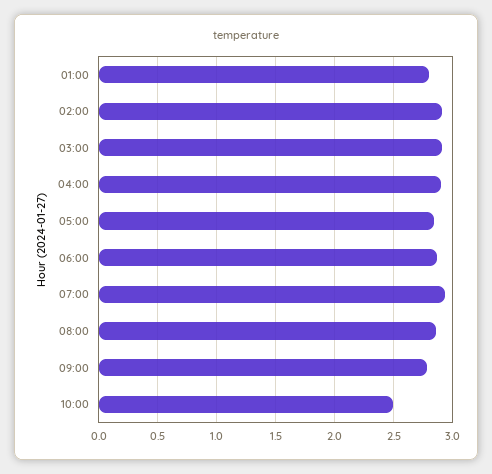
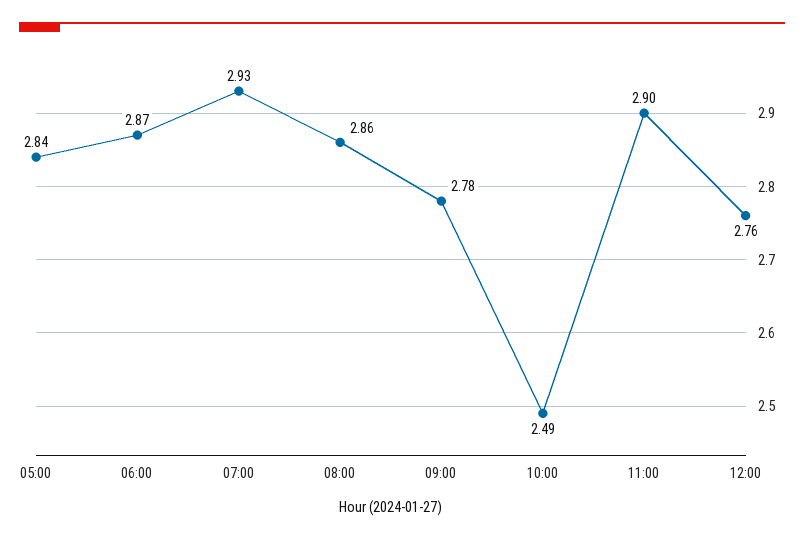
01:00: 2.8 -> none
02:00: 2.9 -> none
03:00: 2.9 -> none
04:00: 2.9 -> none
11:00: none -> 2.9
12:00: none -> 2.76

